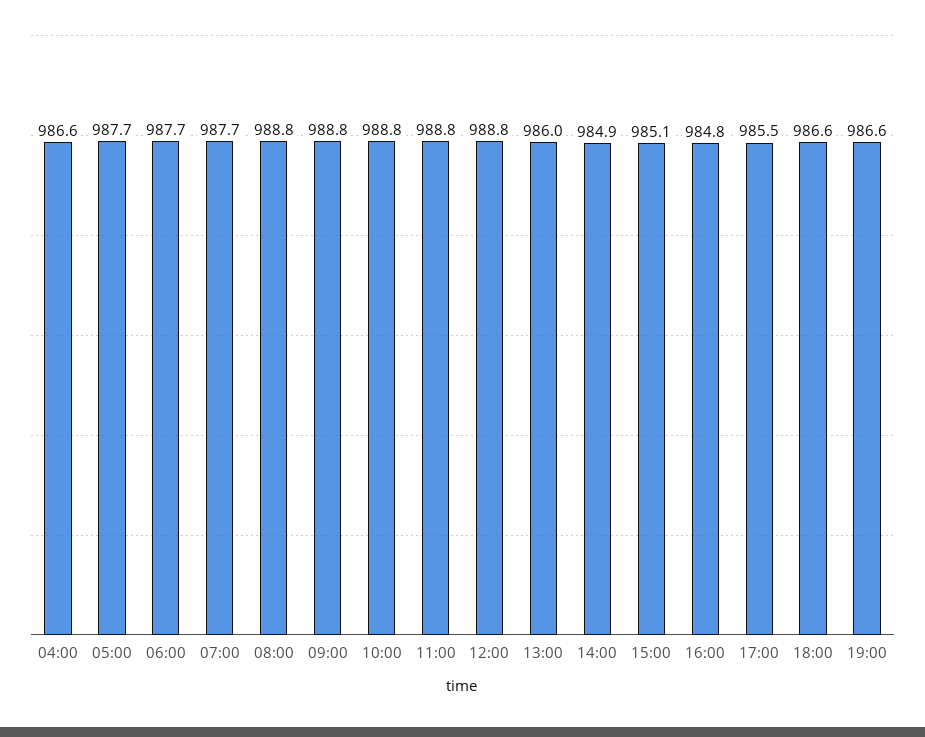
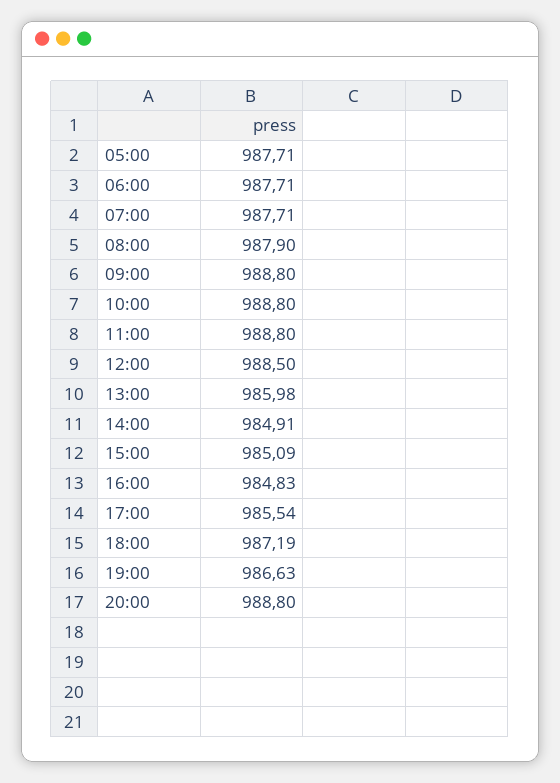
04:00: 986.6 -> none
08:00: 988.8 -> 987.9
12:00: 988.8 -> 988.5
18:00: 986.6 -> 987.19
20:00: none -> 988.8

